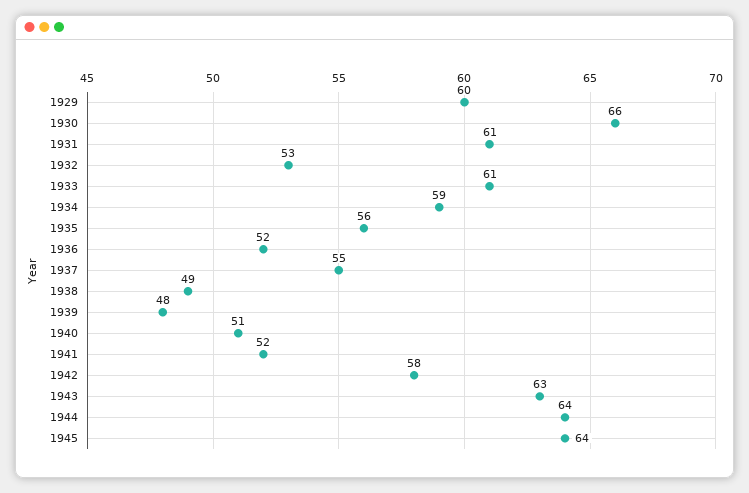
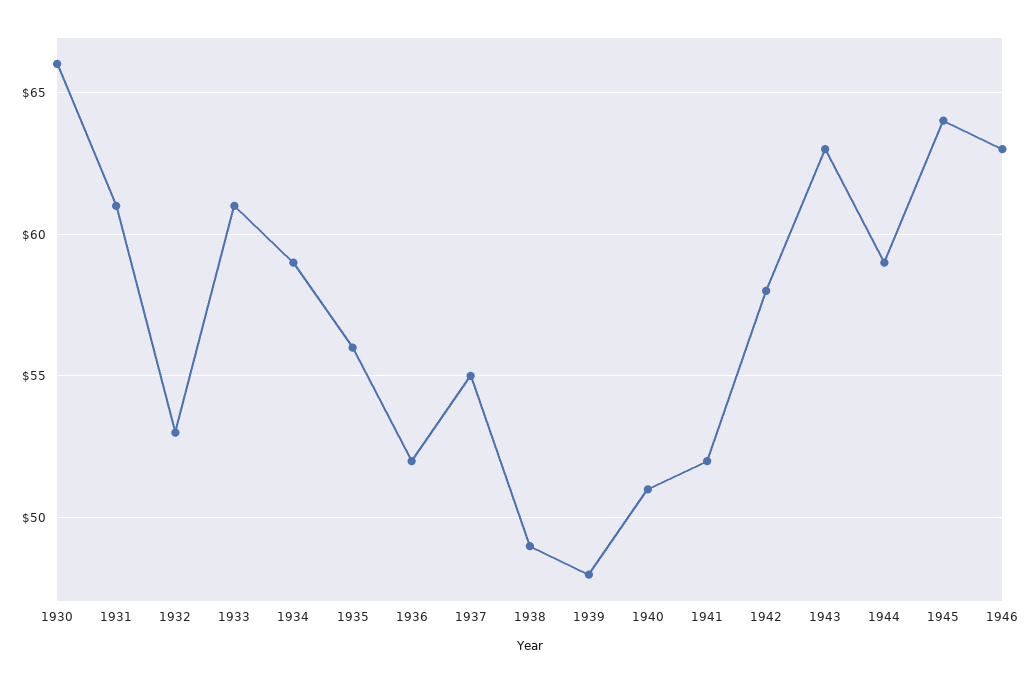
1929: 60 -> none
1944: 64 -> 59
1946: none -> 63

